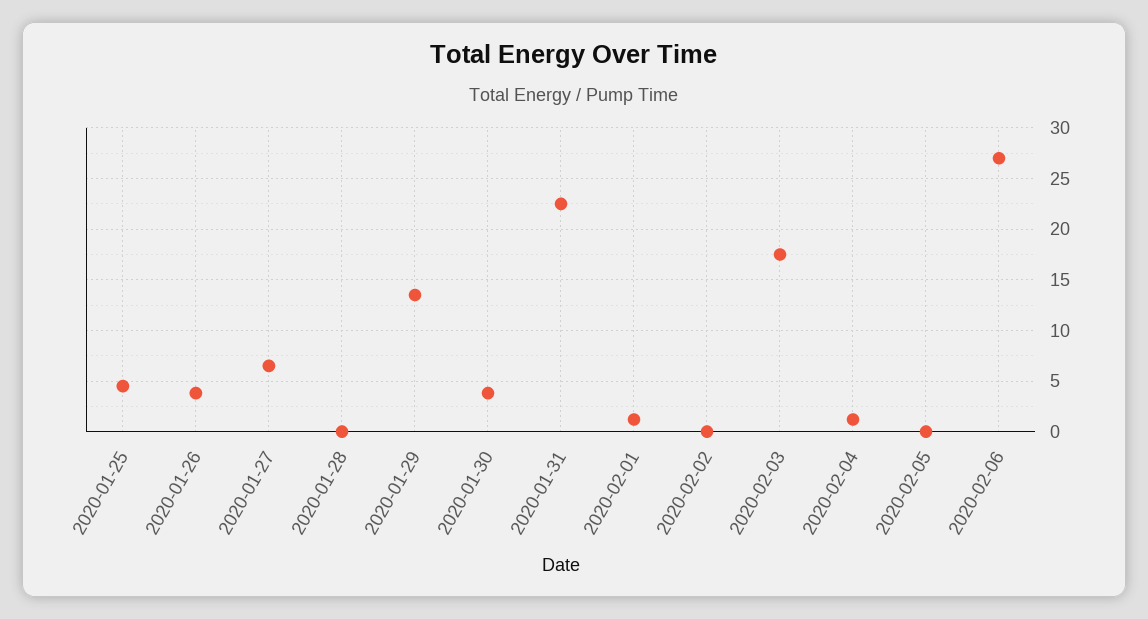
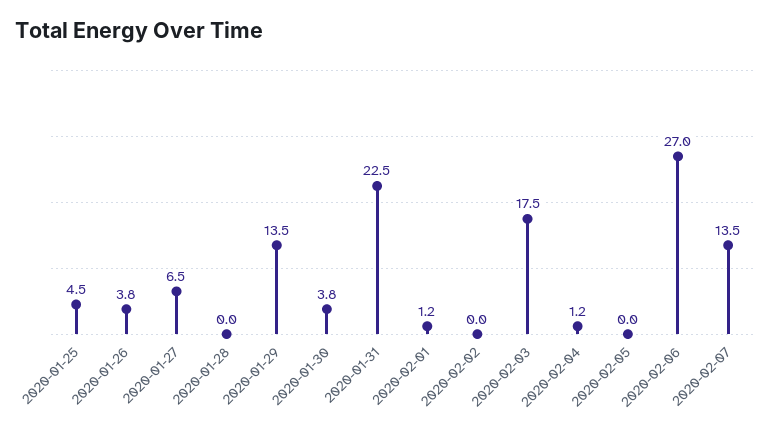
2020-02-07: none -> 13.5

